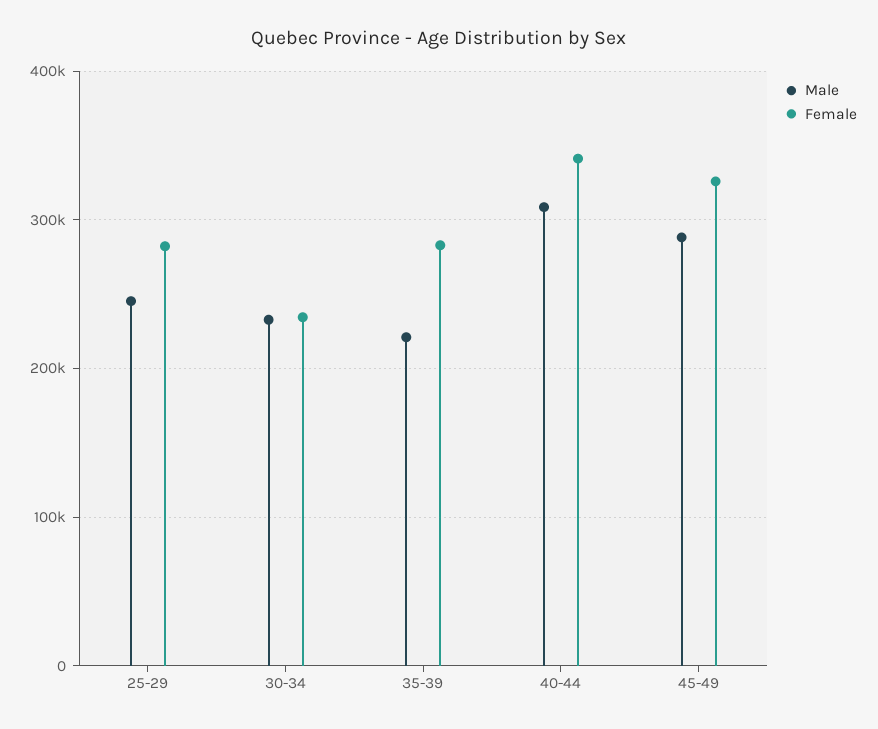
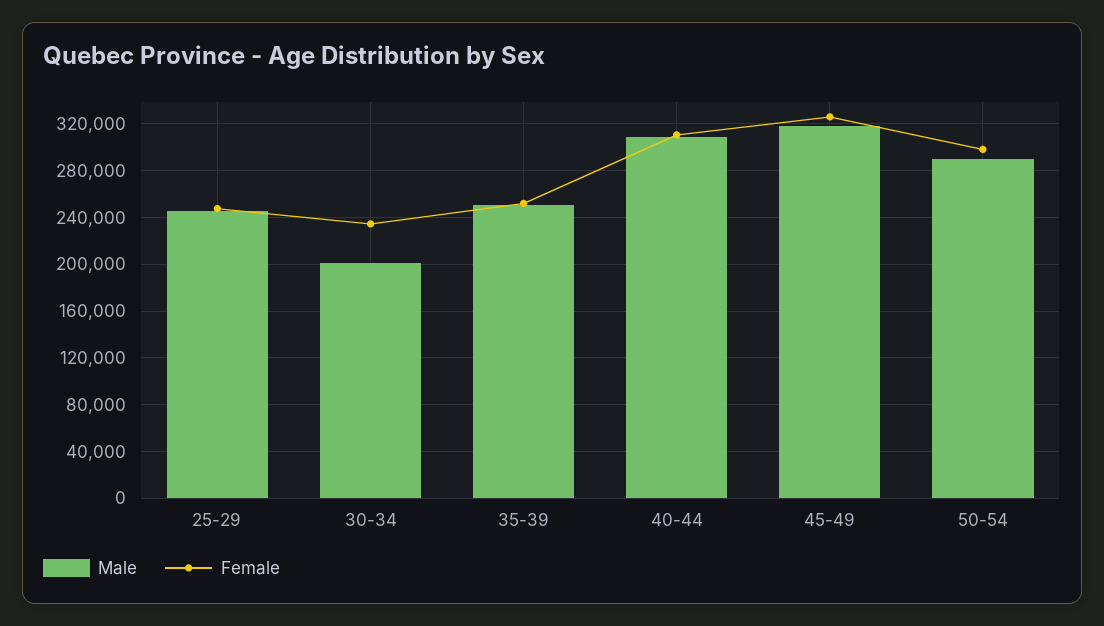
Female, 25-29: 280000 -> 250000
Male, 30-34: 230000 -> 200000
Male, 35-39: 220000 -> 250000
Female, 35-39: 280000 -> 250000
Female, 40-44: 340000 -> 310000
Male, 45-49: 290000 -> 320000
Male, 50-54: none -> 290000
Female, 50-54: none -> 300000

